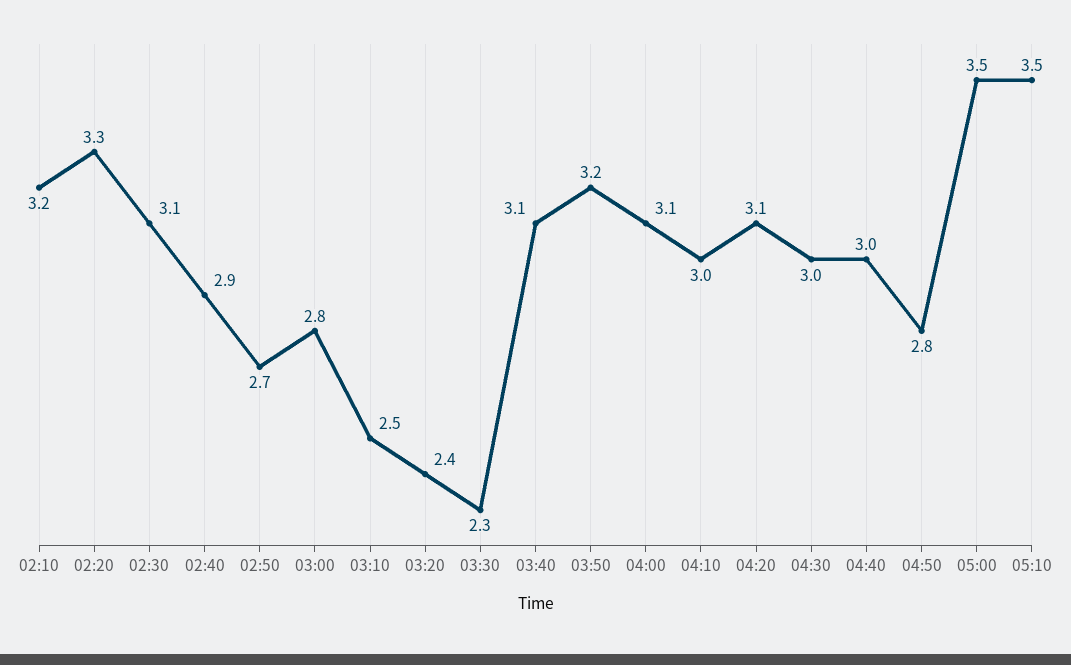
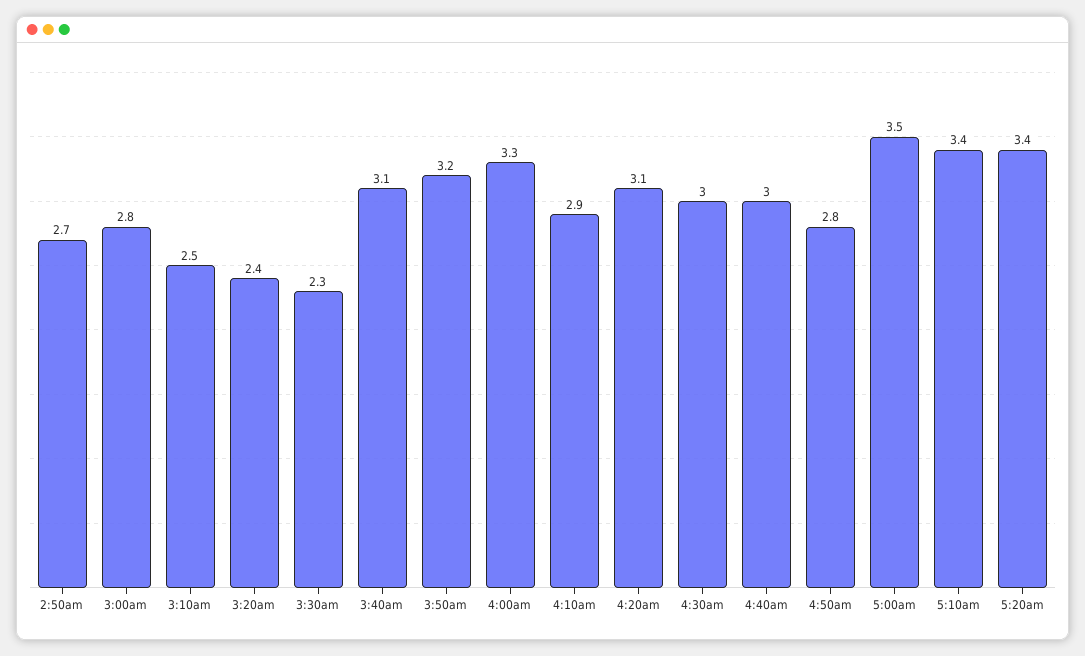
02:10: 3.2 -> none
02:20: 3.3 -> none
02:30: 3.1 -> none
02:40: 2.9 -> none
04:00: 3.1 -> 3.3
04:10: 3 -> 2.9
05:10: 3.5 -> 3.4
5:20am: none -> 3.4

